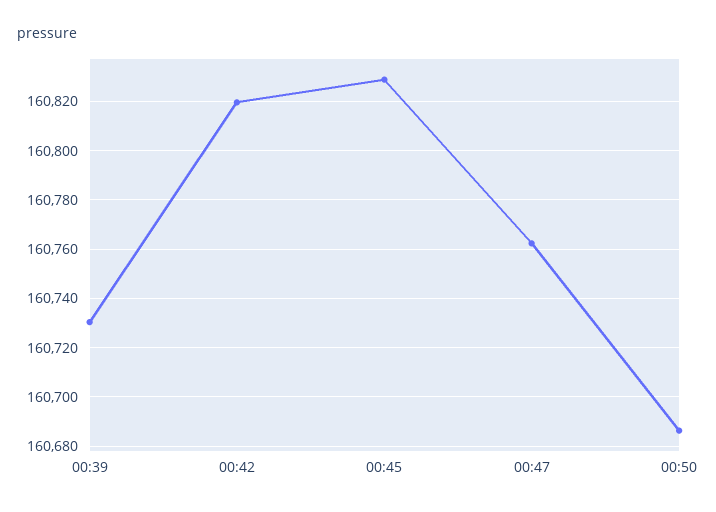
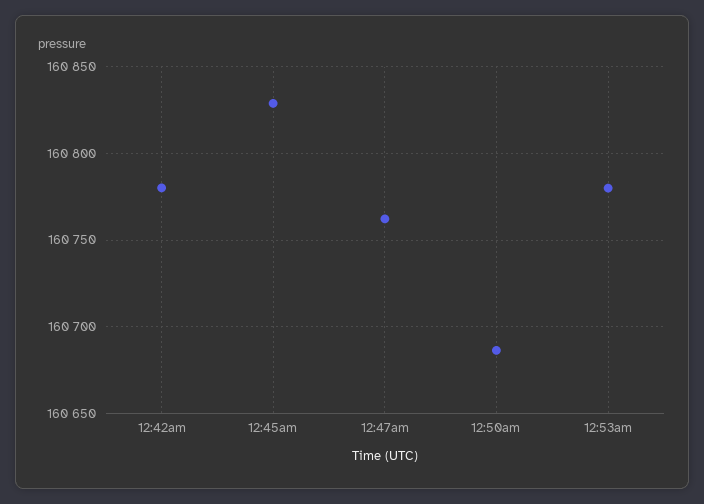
00:39: 160730 -> none
00:42: 160820 -> 160780
12:53am: none -> 160780

